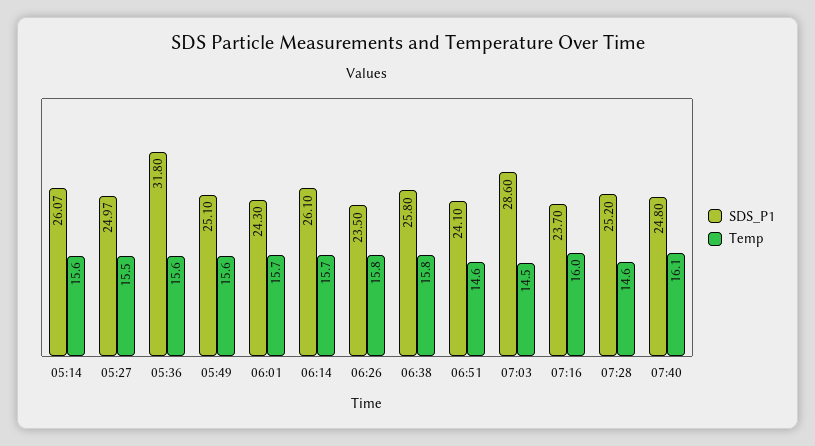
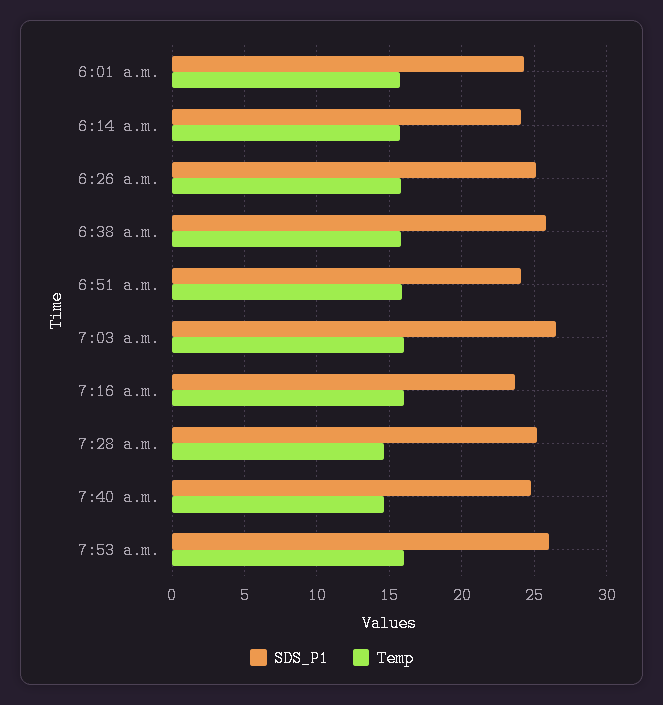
SDS_P1, 05:14: 26.07 -> none
Temp, 05:14: 15.6 -> none
SDS_P1, 05:27: 24.97 -> none
Temp, 05:27: 15.5 -> none
SDS_P1, 05:36: 31.8 -> none
Temp, 05:36: 15.6 -> none
SDS_P1, 05:49: 25.1 -> none
Temp, 05:49: 15.6 -> none
SDS_P1, 06:14: 26.1 -> 24
SDS_P1, 06:26: 23.5 -> 25
Temp, 06:51: 14.6 -> 16
SDS_P1, 07:03: 28.6 -> 26.5
Temp, 07:03: 14.5 -> 16
Temp, 07:40: 16.1 -> 14.5
SDS_P1, 7:53 a.m.: none -> 26
Temp, 7:53 a.m.: none -> 16

